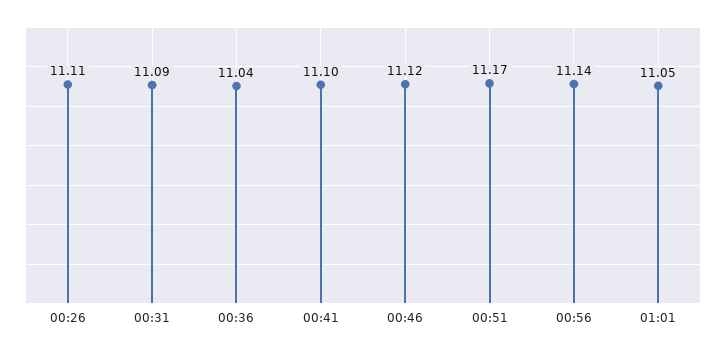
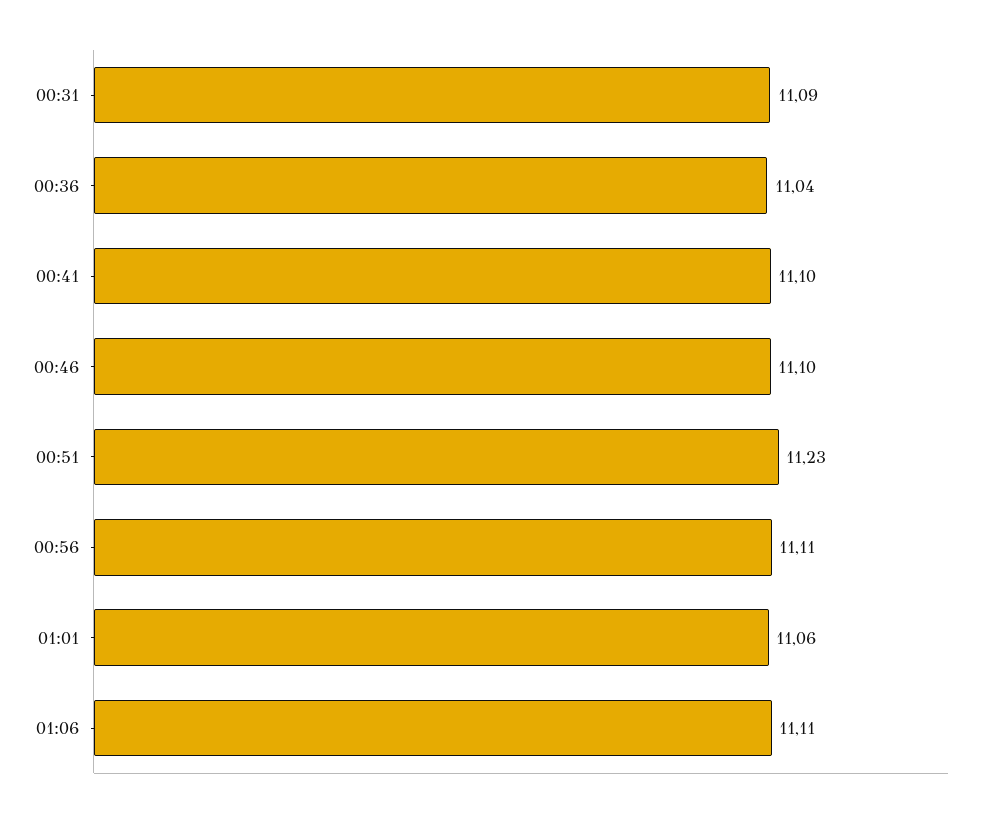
00:26: 11.11 -> none
00:46: 11.12 -> 11.1
00:51: 11.17 -> 11.23
00:56: 11.14 -> 11.11
01:01: 11.05 -> 11.06
01:06: none -> 11.11

